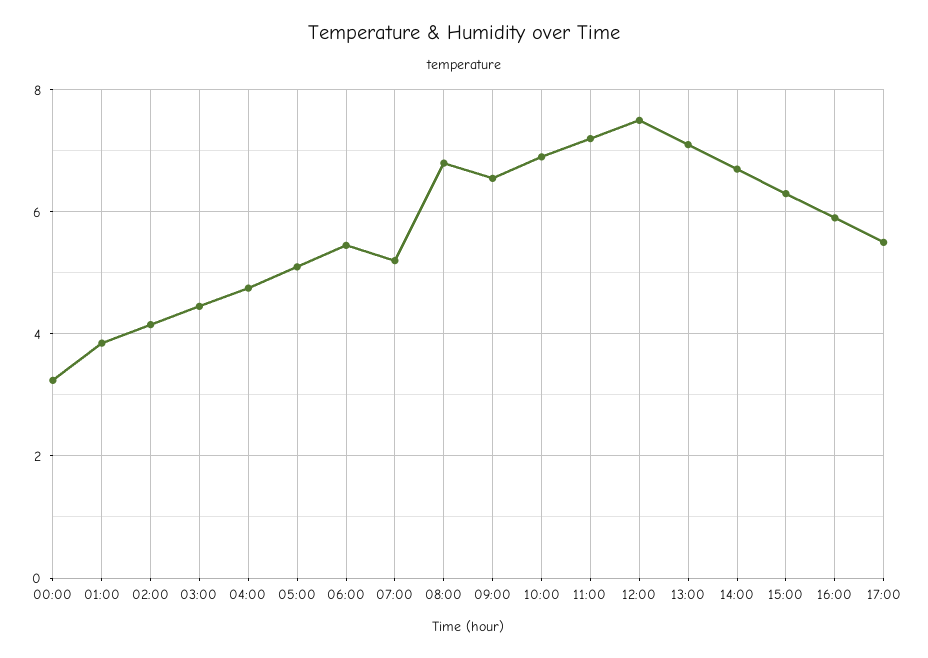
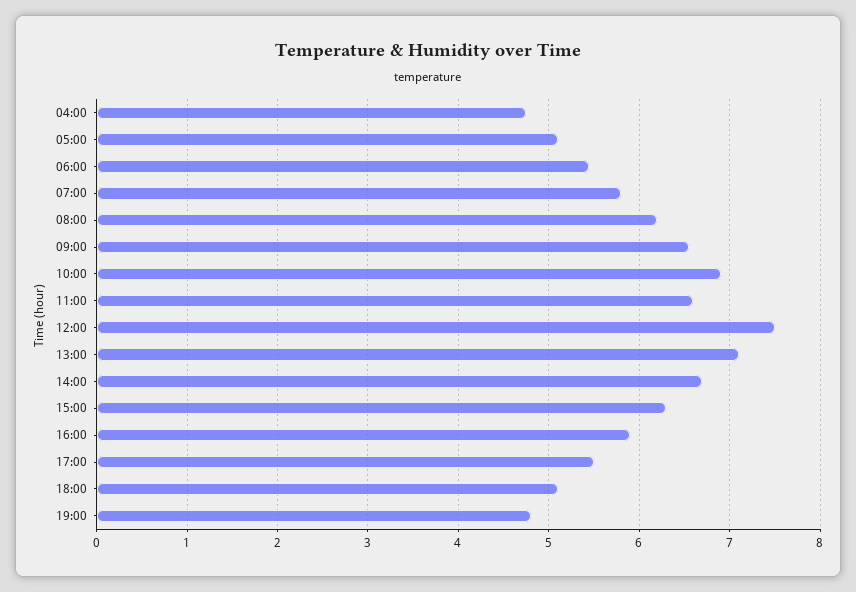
00:00: 3.2 -> none
01:00: 3.8 -> none
02:00: 4.2 -> none
03:00: 4.4 -> none
07:00: 5.2 -> 5.8
08:00: 6.8 -> 6.2
11:00: 7.2 -> 6.6
18:00: none -> 5.1
19:00: none -> 4.8

